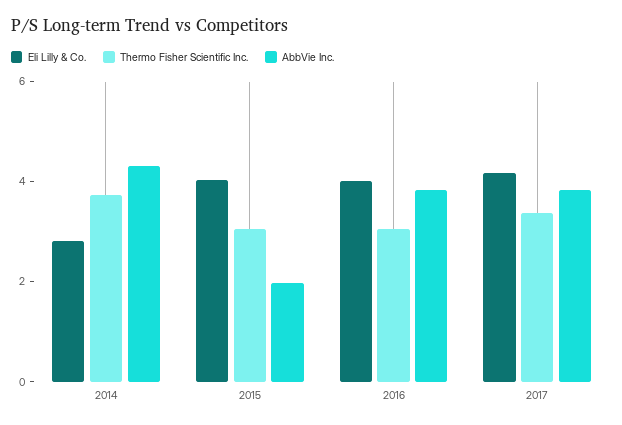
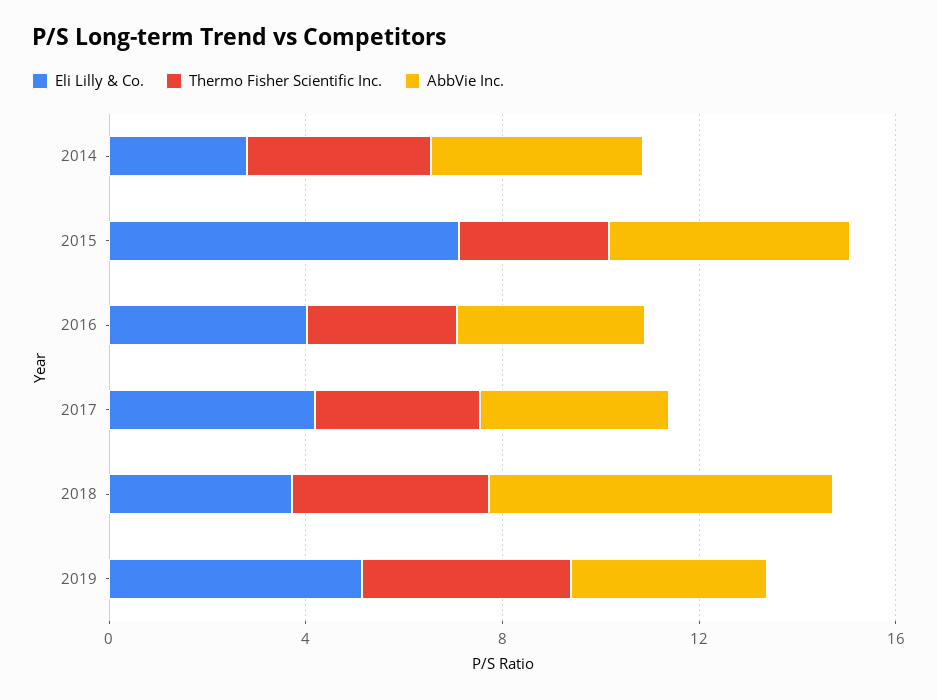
Eli Lilly & Co., 2015: 4 -> 7
AbbVie Inc., 2015: 2 -> 5
Eli Lilly & Co., 2018: none -> 4
Thermo Fisher Scientific Inc., 2018: none -> 4
AbbVie Inc., 2018: none -> 7
Eli Lilly & Co., 2019: none -> 5
Thermo Fisher Scientific Inc., 2019: none -> 4
AbbVie Inc., 2019: none -> 4

